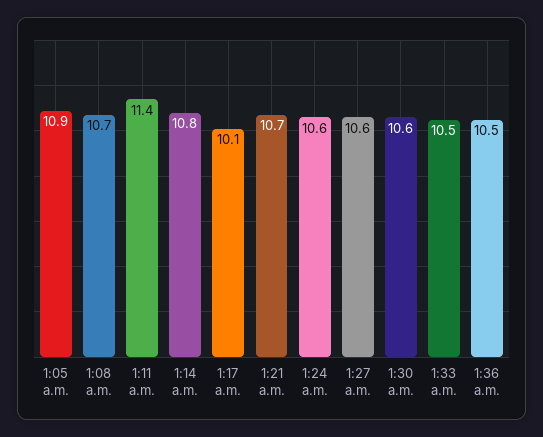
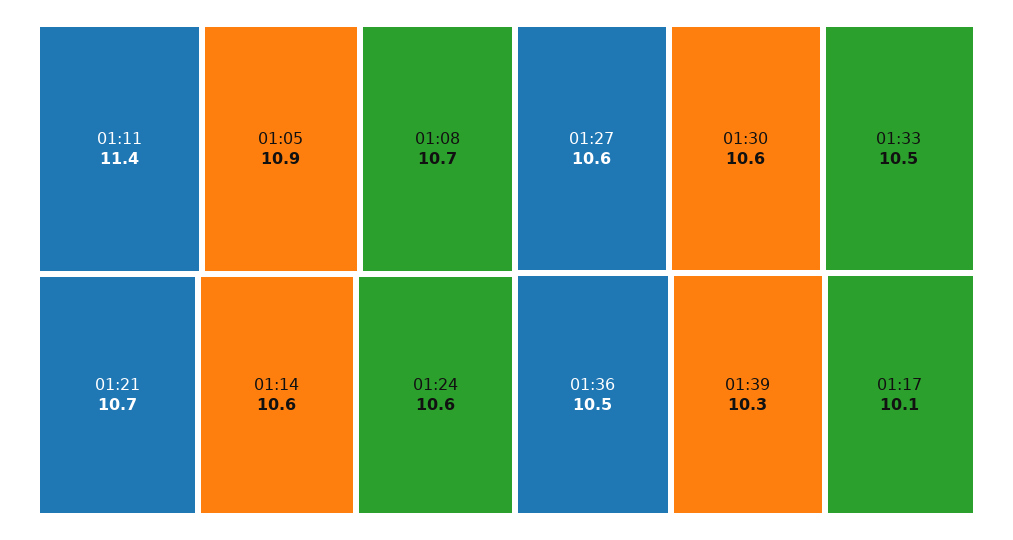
1:14 a.m.: 10.8 -> 10.6
01:39: none -> 10.3

